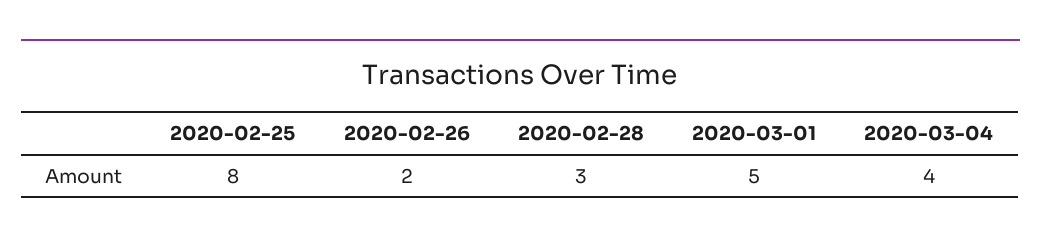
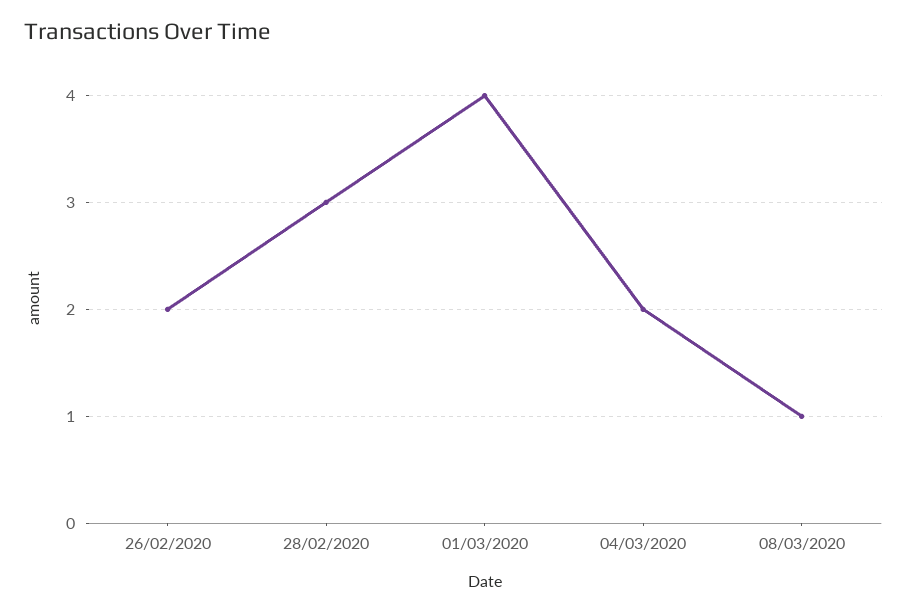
2020-02-25: 8 -> none
2020-03-01: 5 -> 4
2020-03-04: 4 -> 2
08/03/2020: none -> 1

